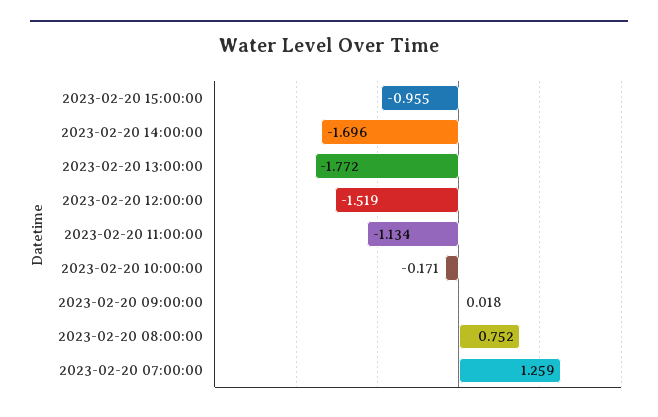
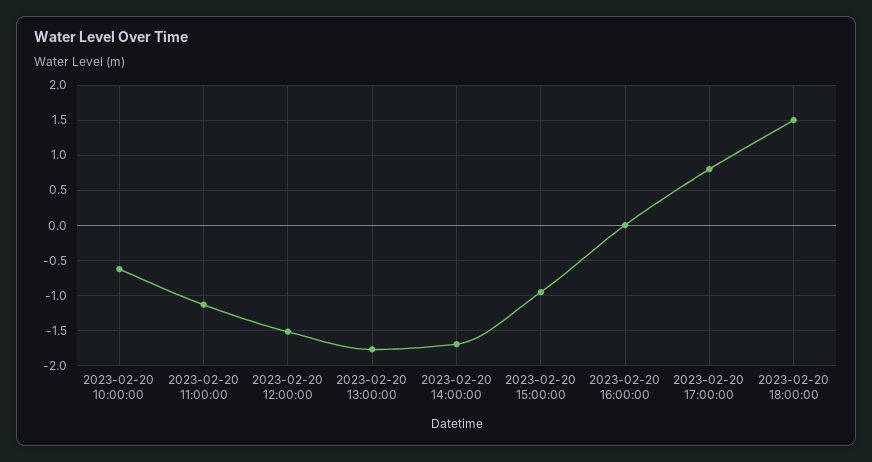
2023-02-20 10:00:00: -0.171 -> -0.6
2023-02-20 09:00:00: 0.018 -> none
2023-02-20 08:00:00: 0.752 -> none
2023-02-20 07:00:00: 1.259 -> none
2023-02-20 16:00:00: none -> 0
2023-02-20 17:00:00: none -> 0.8
2023-02-20 18:00:00: none -> 1.5

